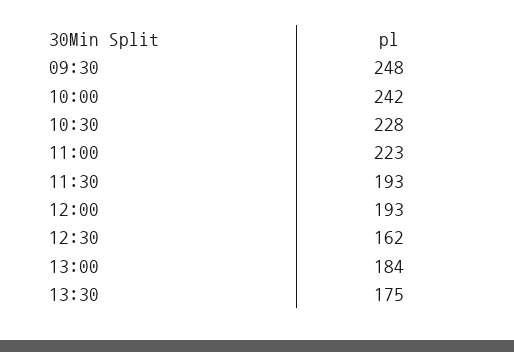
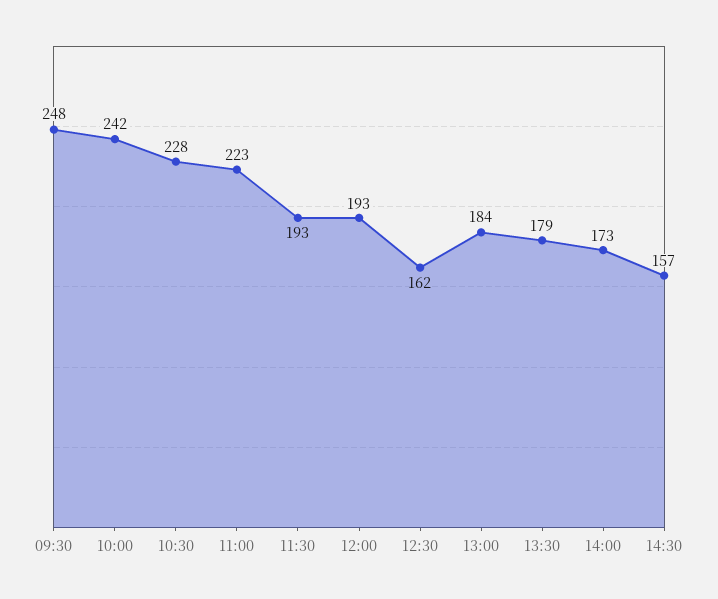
13:30: 175 -> 179
14:00: none -> 173
14:30: none -> 157

